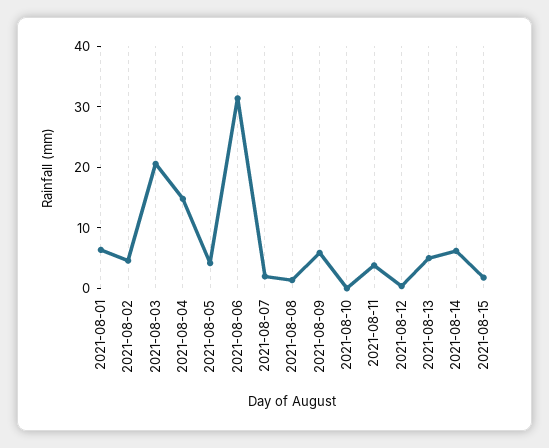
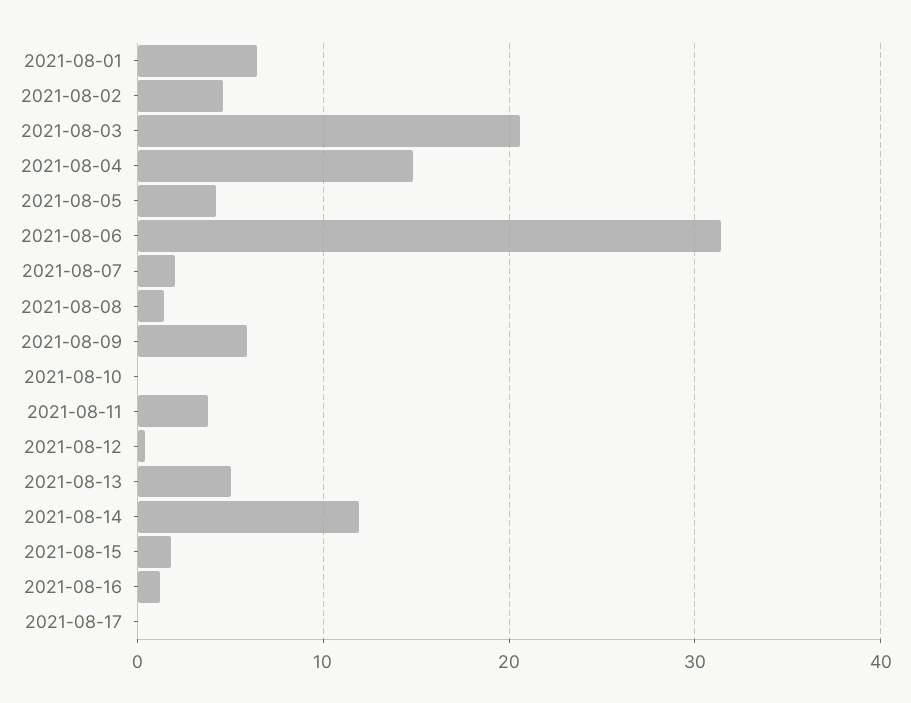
2021-08-14: 6 -> 12
2021-08-16: none -> 1
2021-08-17: none -> 0

